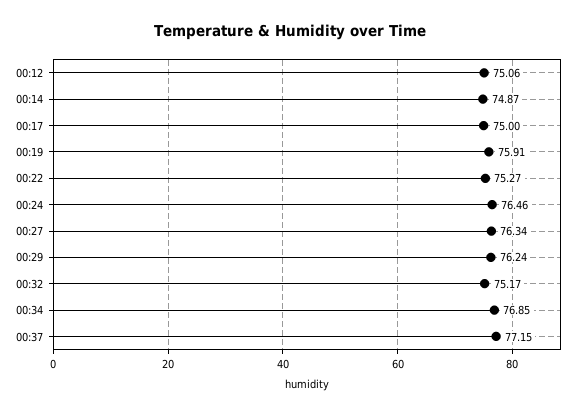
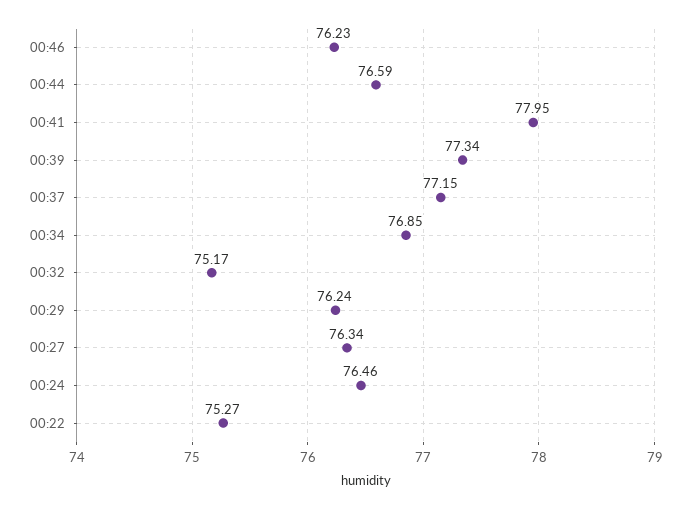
00:12: 75.06 -> none
00:14: 74.87 -> none
00:17: 75 -> none
00:19: 75.91 -> none
00:46: none -> 76.23
00:44: none -> 76.59
00:41: none -> 77.95
00:39: none -> 77.34

